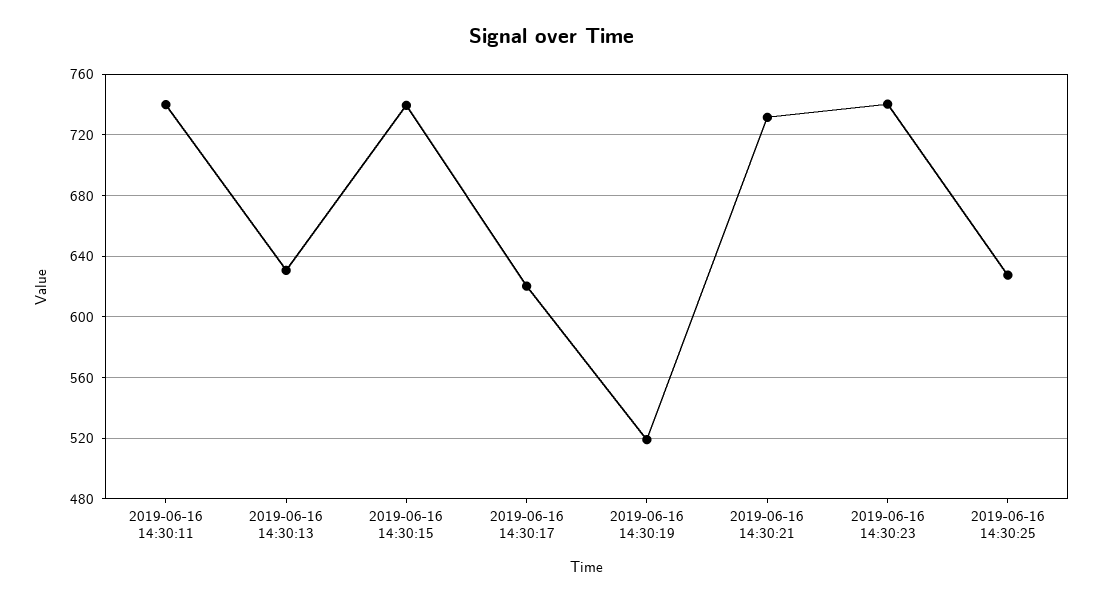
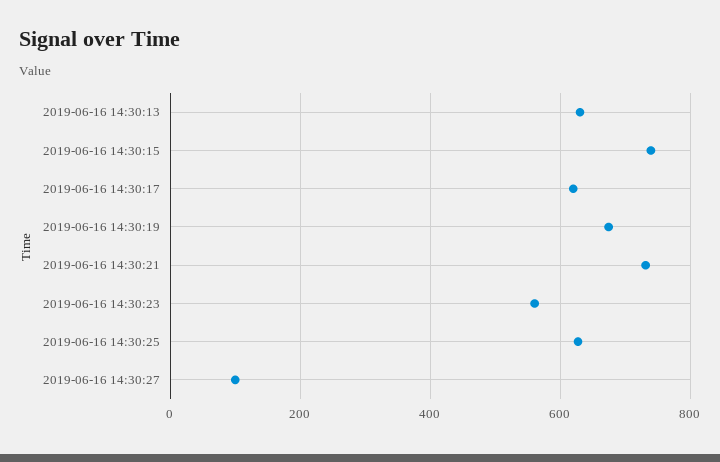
2019-06-16 14:30:11: 740 -> none
2019-06-16 14:30:19: 520 -> 680
2019-06-16 14:30:23: 740 -> 560
2019-06-16 14:30:27: none -> 100

